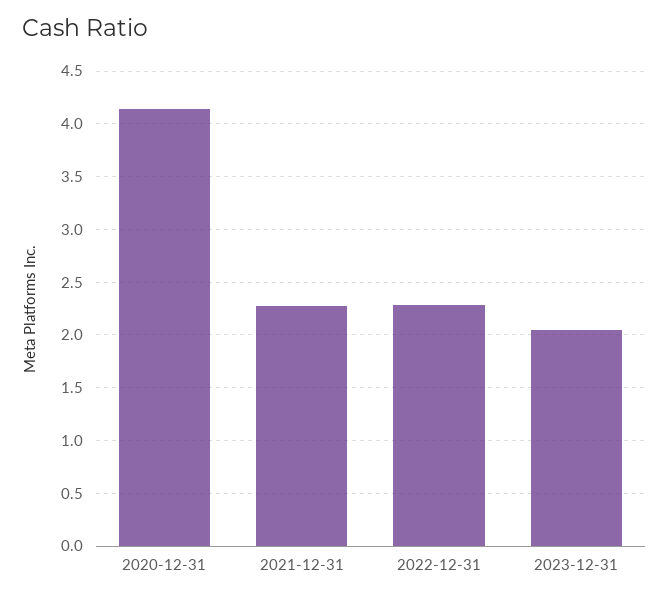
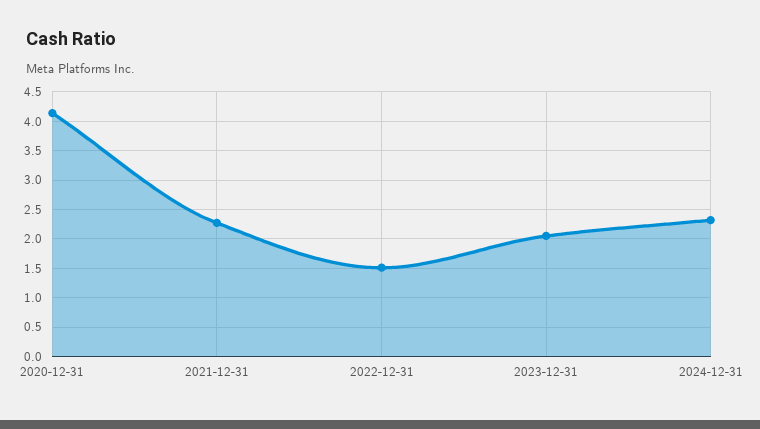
2022-12-31: 2.3 -> 1.5
2024-12-31: none -> 2.25

